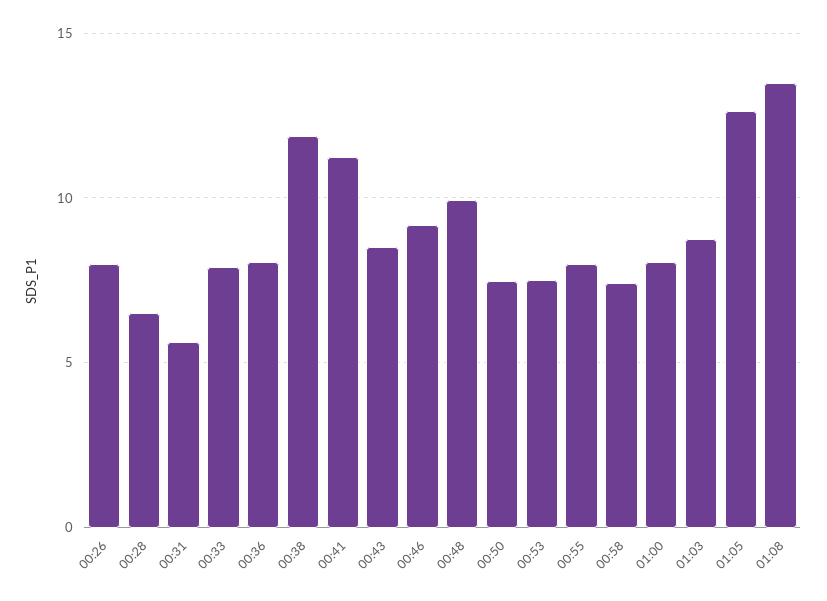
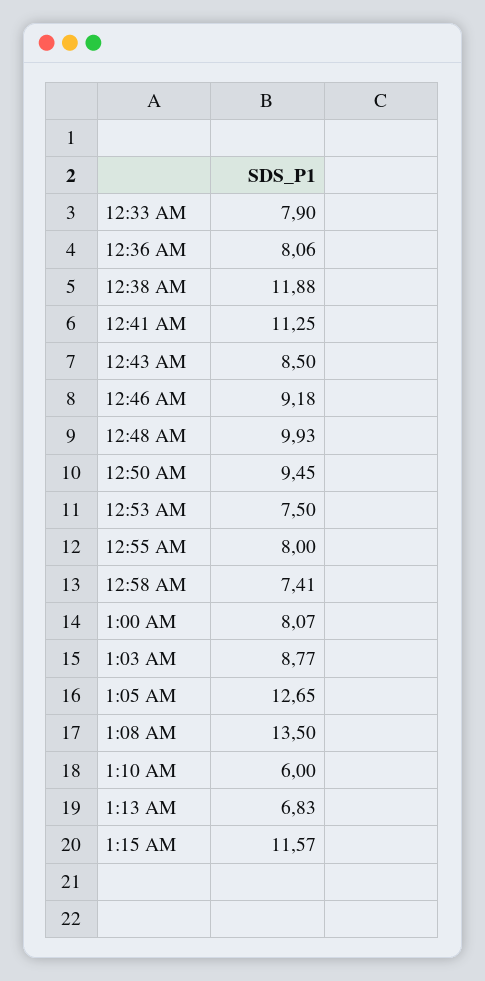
00:26: 8 -> none
00:28: 6.5 -> none
00:31: 5.5 -> none
00:50: 7.5 -> 9.45
1:10 AM: none -> 6
1:13 AM: none -> 6.83
1:15 AM: none -> 11.57

